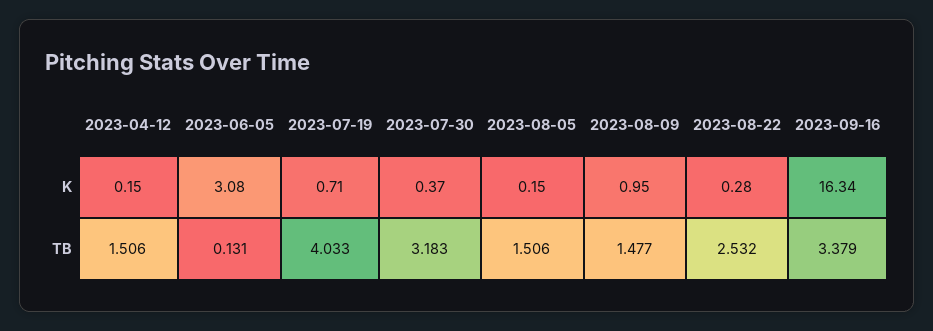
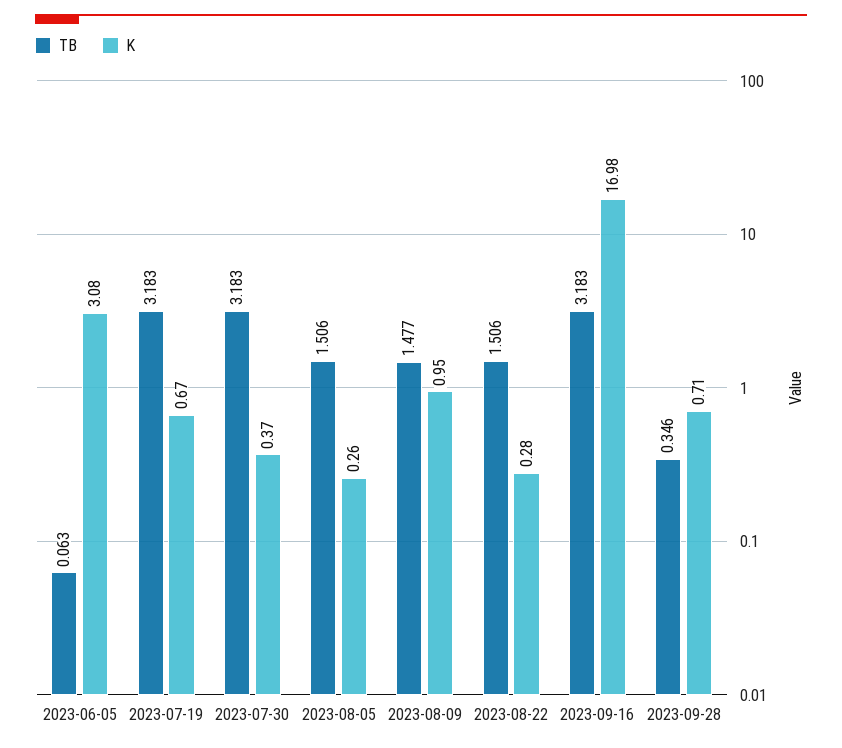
K, 2023-04-12: 0.15 -> none
K, 2023-07-19: 0.71 -> 0.67
K, 2023-08-05: 0.15 -> 0.26
K, 2023-09-16: 16.34 -> 16.98
TB, 2023-04-12: 1.506 -> none
TB, 2023-06-05: 0.131 -> 0.063
TB, 2023-07-19: 4.033 -> 3.183
TB, 2023-08-22: 2.532 -> 1.506
TB, 2023-09-16: 3.379 -> 3.183
TB, 2023-09-28: none -> 0.346
K, 2023-09-28: none -> 0.71

